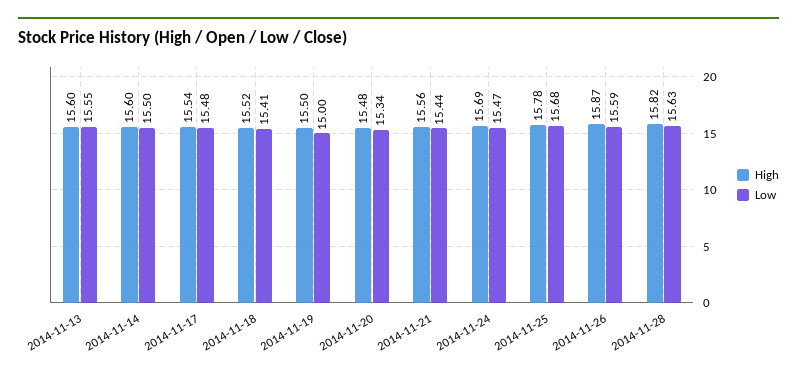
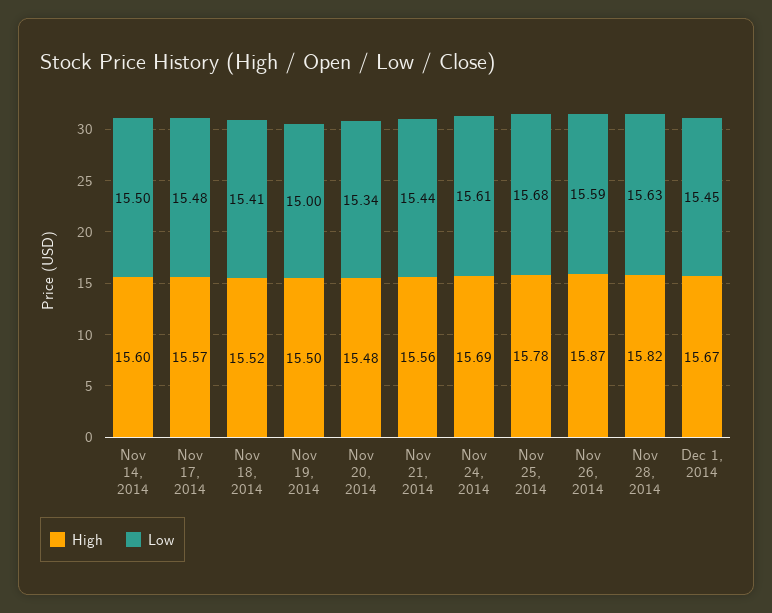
High, 2014-11-13: 15.6 -> none
Low, 2014-11-13: 15.55 -> none
High, 2014-11-17: 15.54 -> 15.57
Low, 2014-11-24: 15.47 -> 15.61
High, Dec 1, 2014: none -> 15.67
Low, Dec 1, 2014: none -> 15.45

